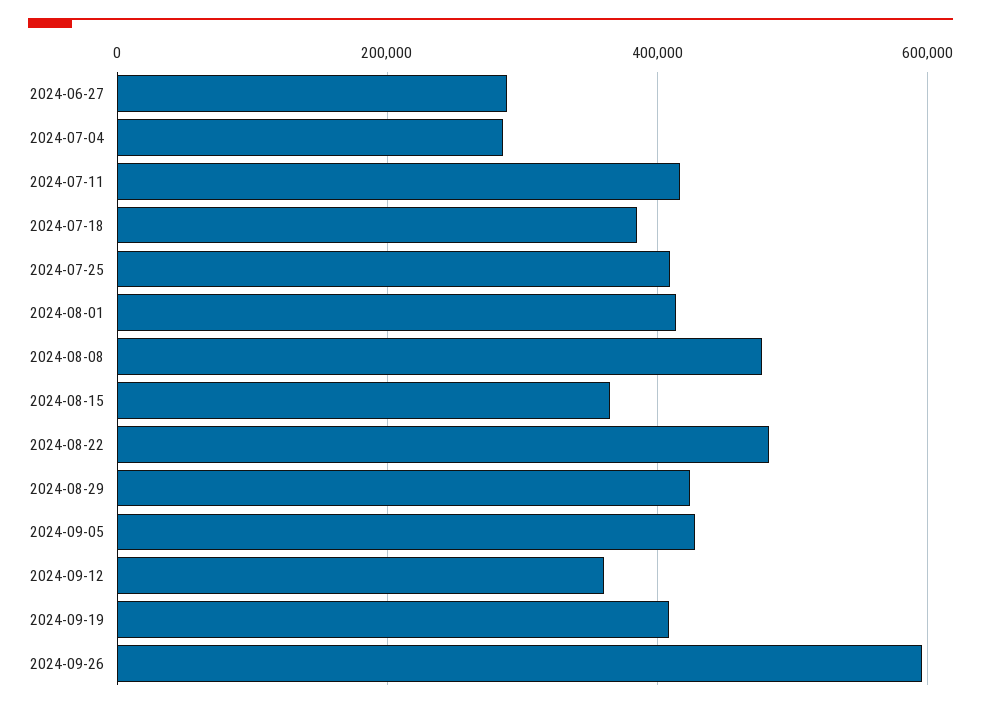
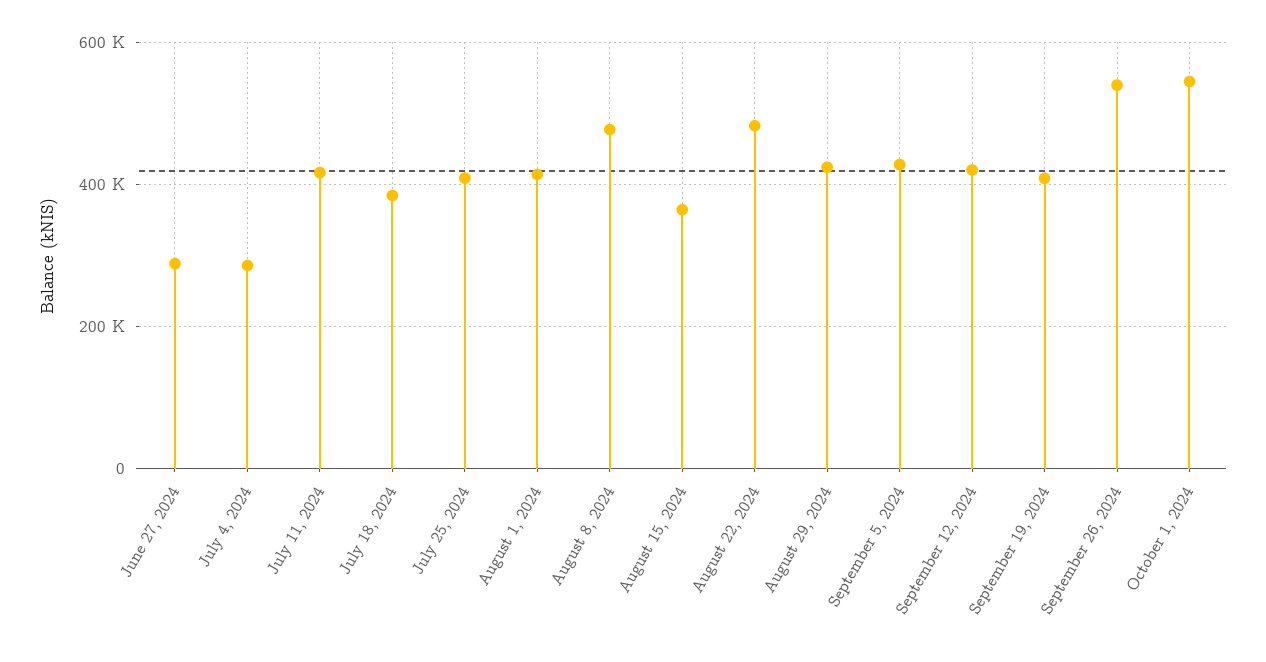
2024-09-12: 360000 -> 420000
2024-09-26: 600000 -> 540000
October 1, 2024: none -> 540000

